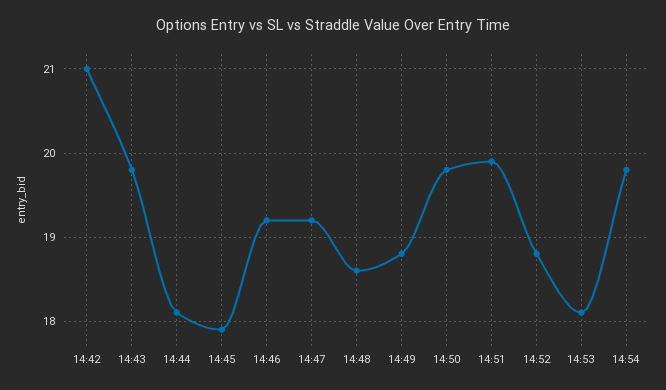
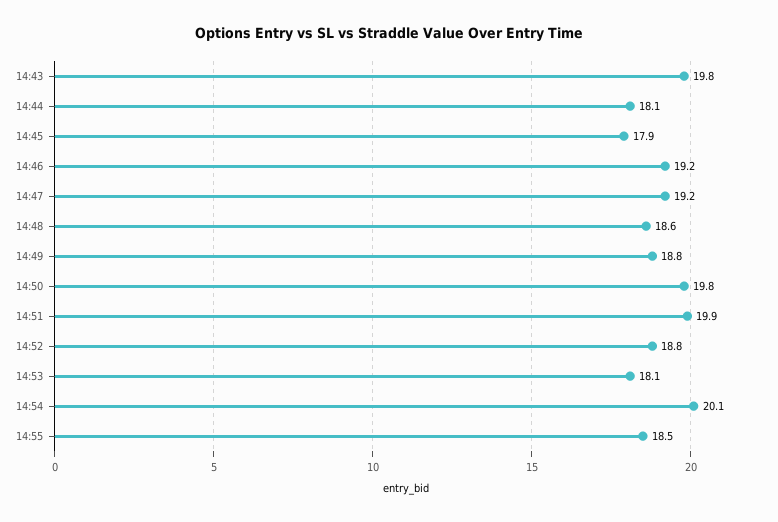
14:42: 21 -> none
14:54: 19.8 -> 20.1
14:55: none -> 18.5

